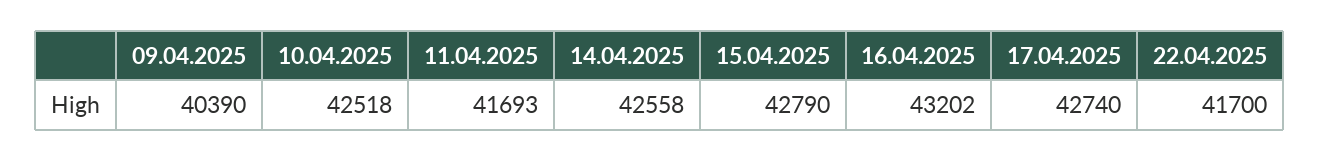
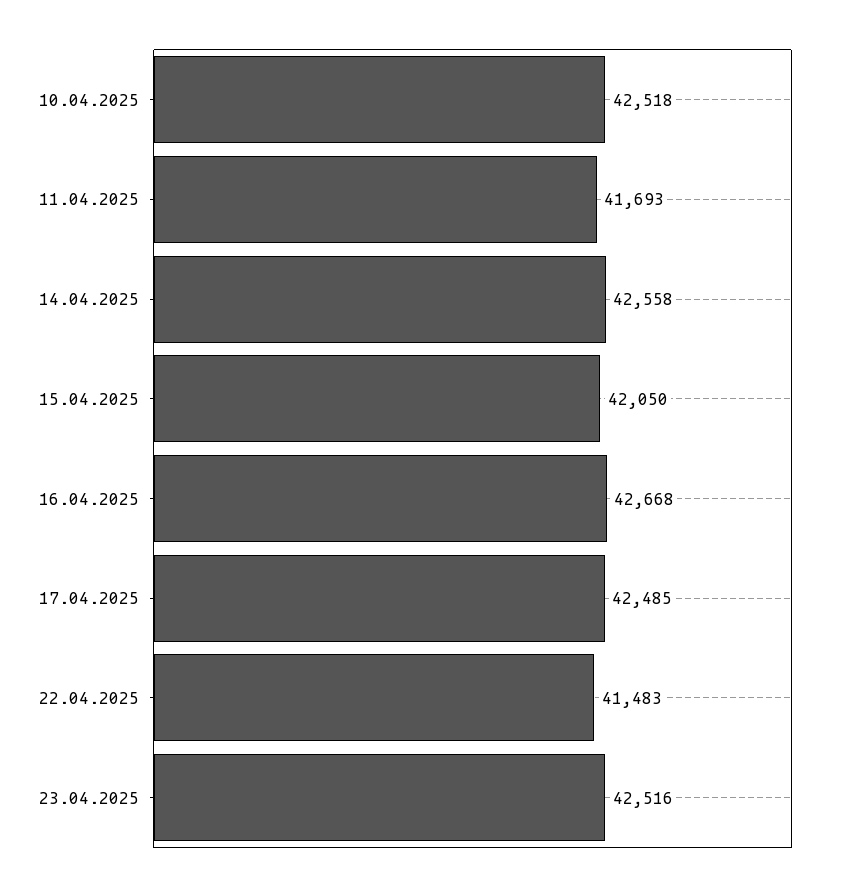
09.04.2025: 40390 -> none
15.04.2025: 42790 -> 42050
16.04.2025: 43202 -> 42668
17.04.2025: 42740 -> 42485
22.04.2025: 41700 -> 41483
23.04.2025: none -> 42516

